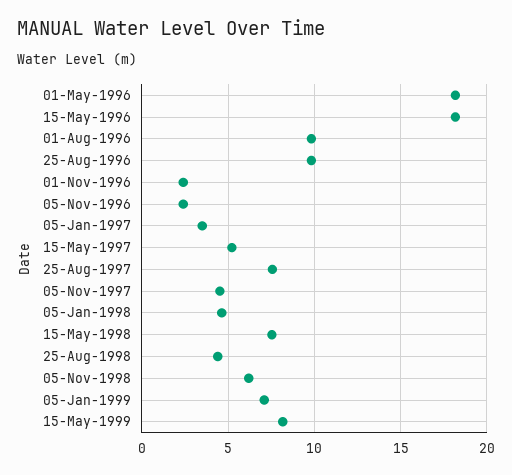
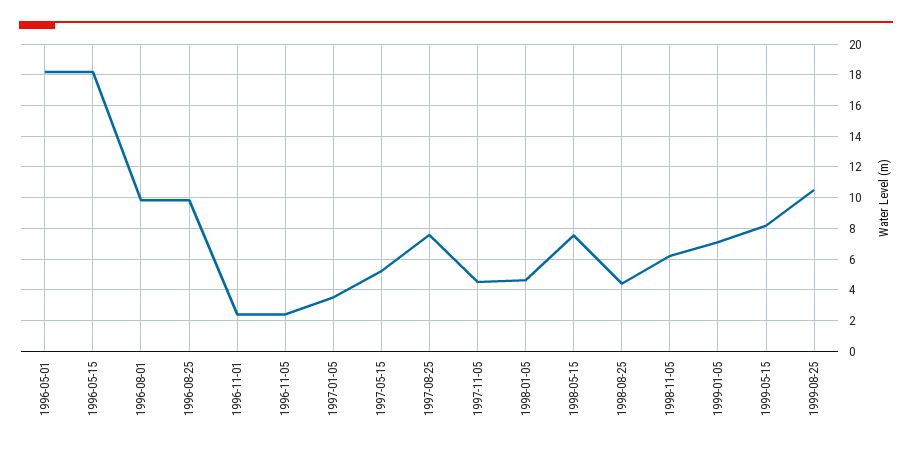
1999-08-25: none -> 10.5

